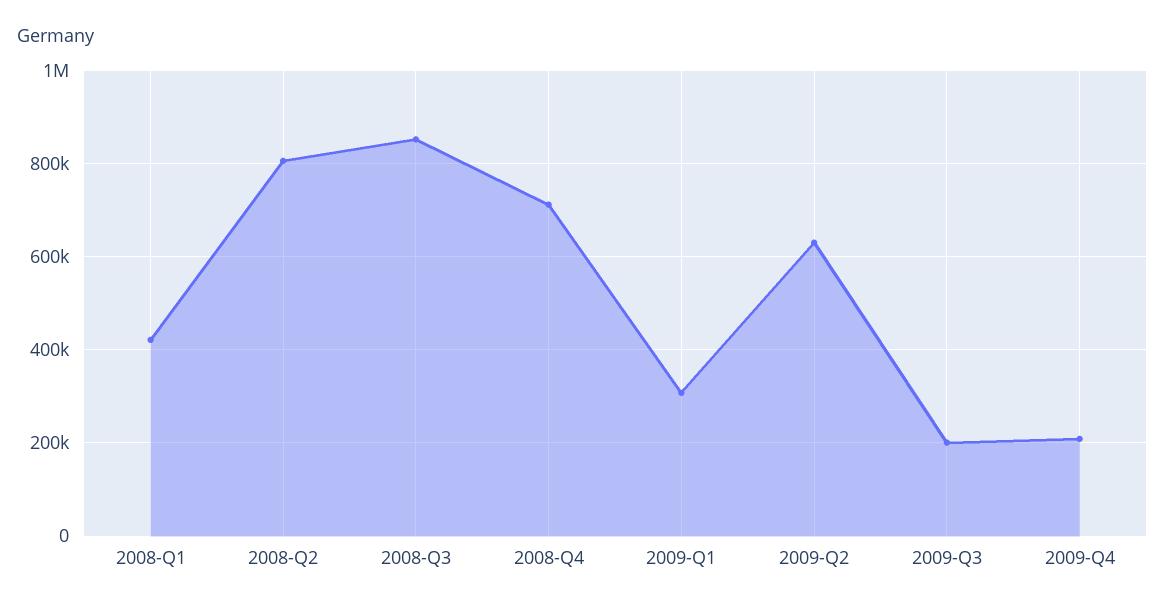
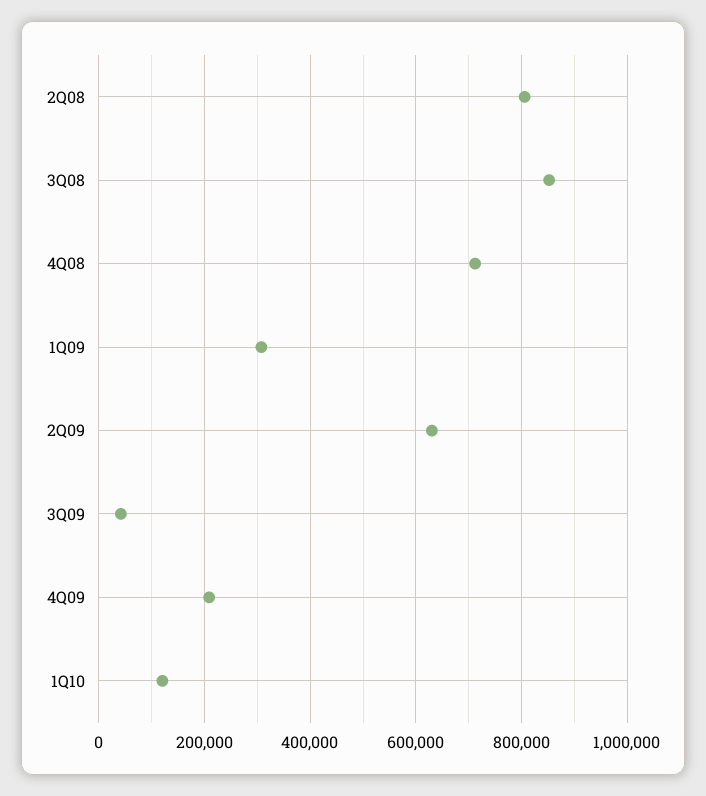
2008-Q1: 420000 -> none
2009-Q3: 200000 -> 40000
1Q10: none -> 120000

